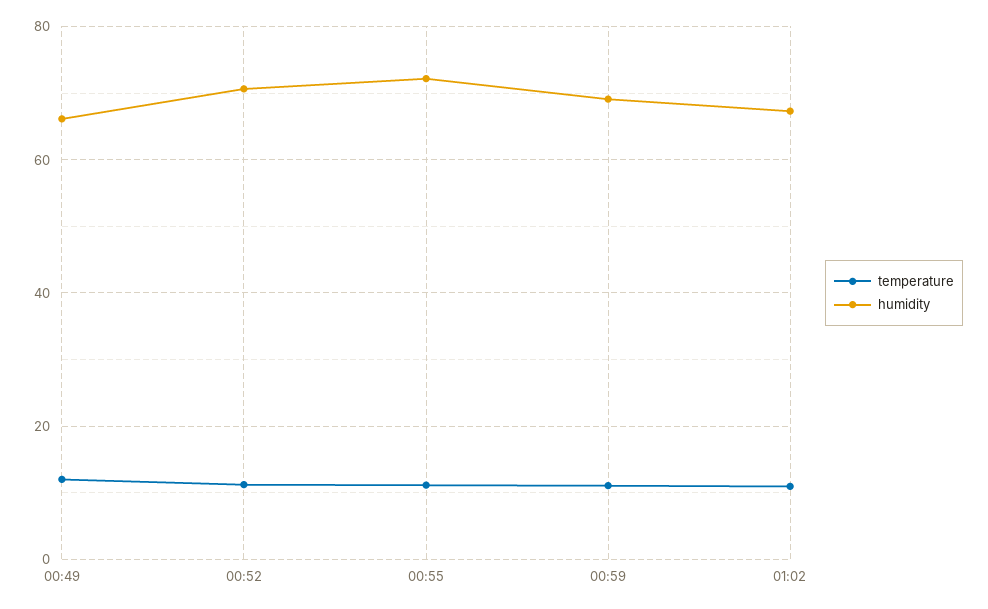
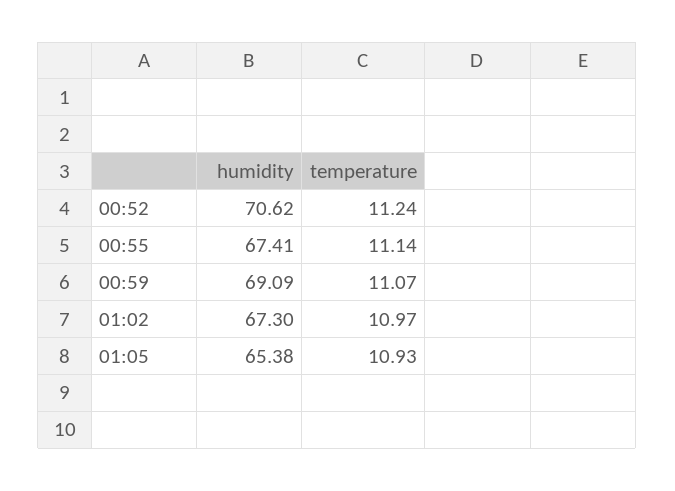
temperature, 00:49: 12 -> none
humidity, 00:49: 66 -> none
humidity, 00:55: 72 -> 67.41
humidity, 01:05: none -> 65.38
temperature, 01:05: none -> 10.93

